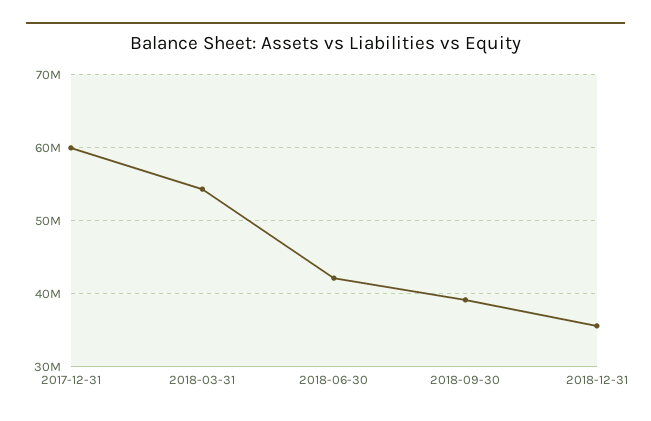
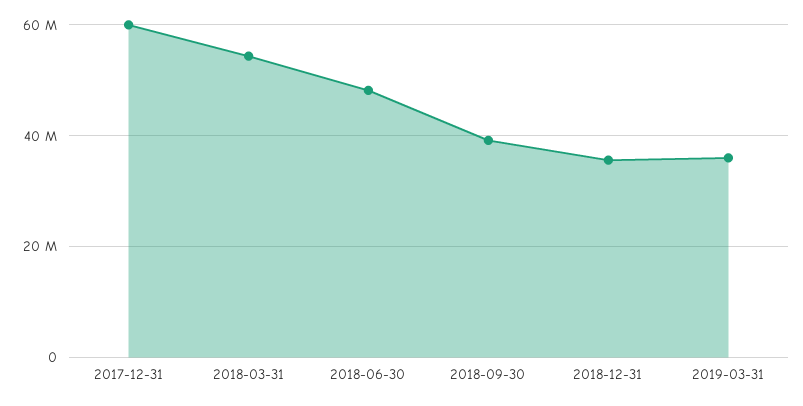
2018-06-30: 42000000 -> 48000000
2019-03-31: none -> 36000000

